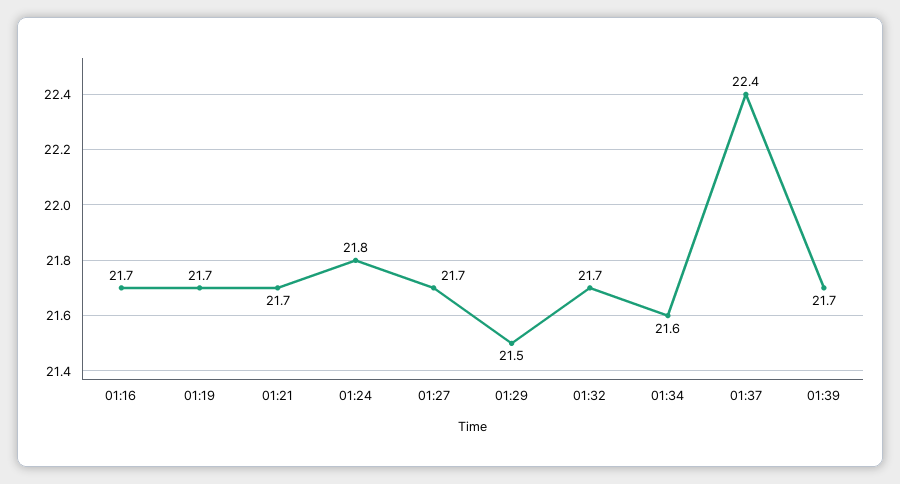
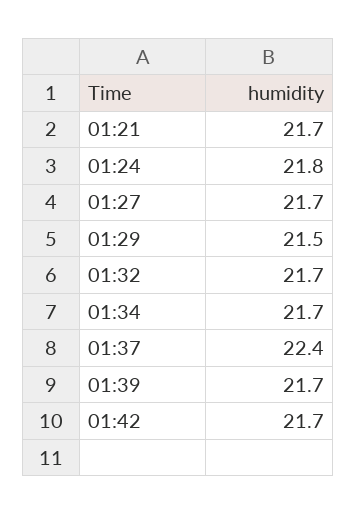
01:16: 21.7 -> none
01:19: 21.7 -> none
01:34: 21.6 -> 21.7
01:42: none -> 21.7

